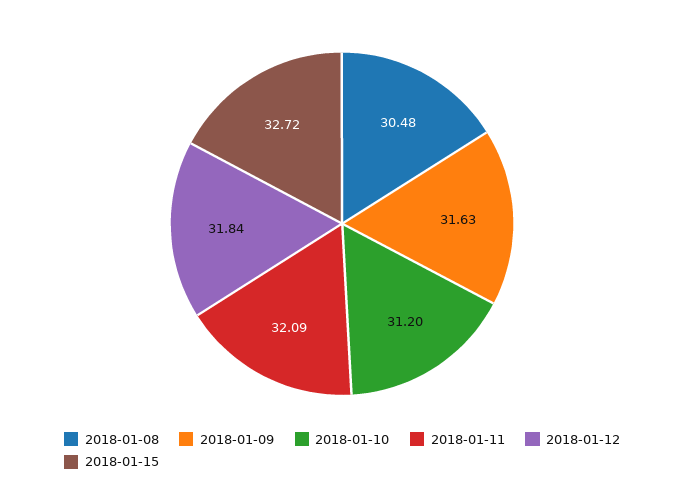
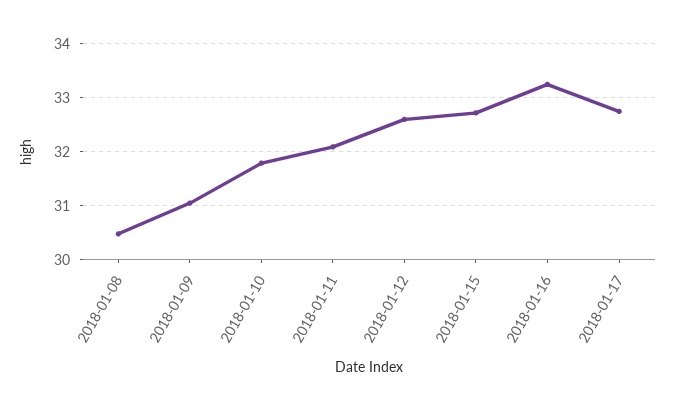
2018-01-09: 31.63 -> 31
2018-01-10: 31.2 -> 31.8
2018-01-12: 31.84 -> 32.6
2018-01-16: none -> 33.2
2018-01-17: none -> 32.8

